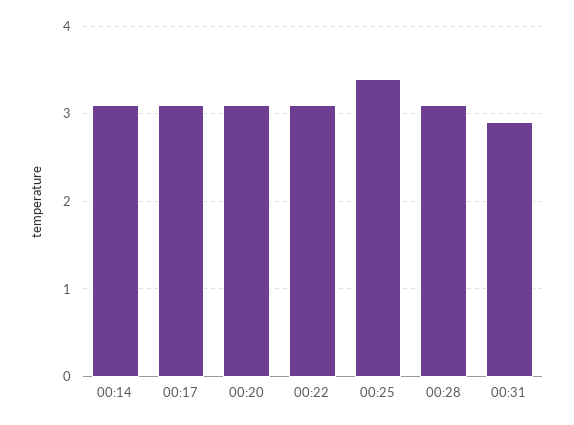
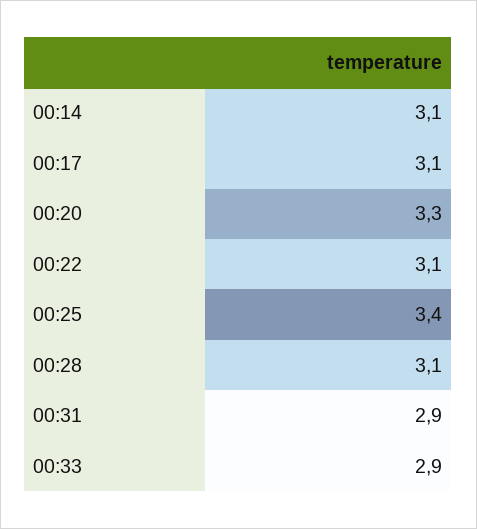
00:20: 3.1 -> 3.3
00:33: none -> 2.9

